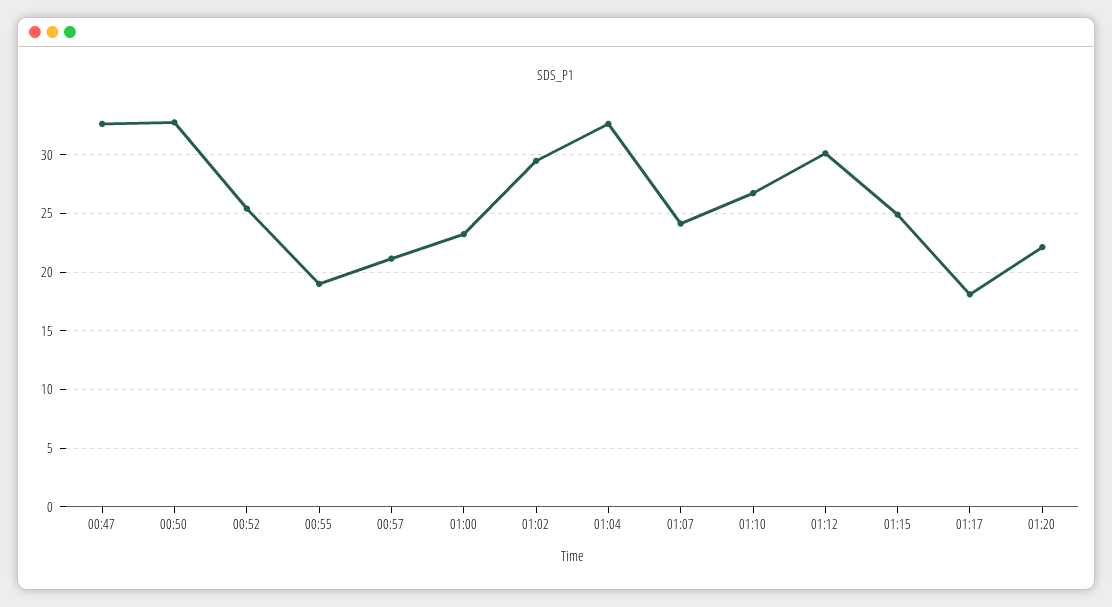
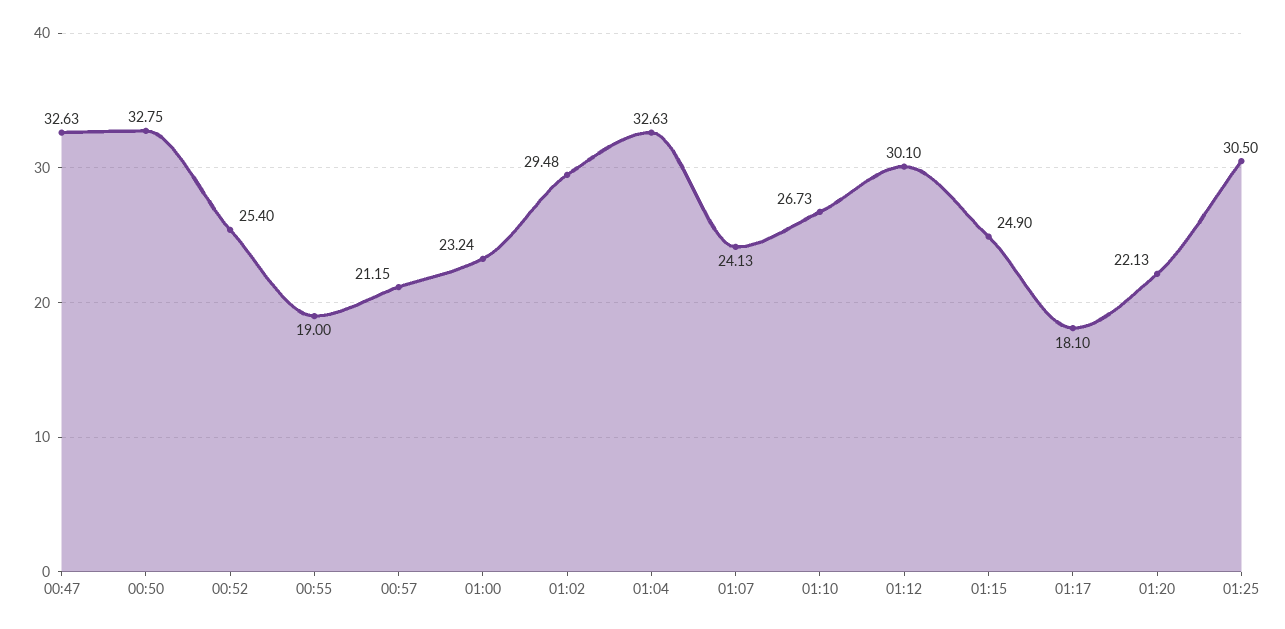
01:25: none -> 30.5

